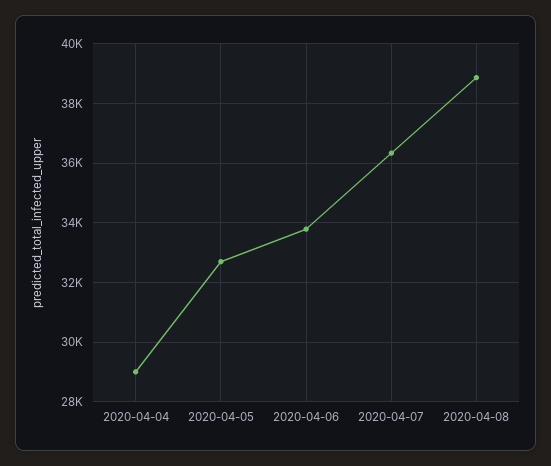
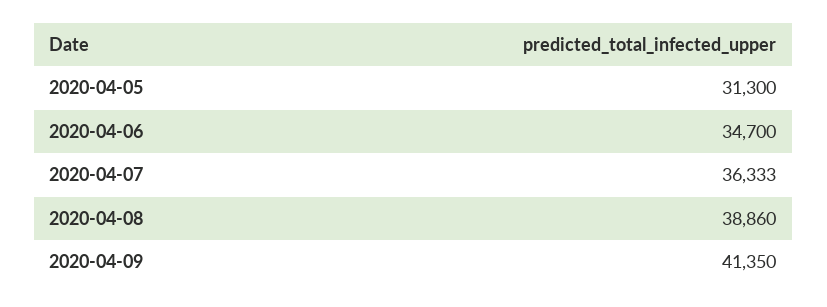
2020-04-04: 29000 -> none
2020-04-05: 32750 -> 31300
2020-04-06: 33750 -> 34700
2020-04-09: none -> 41350

